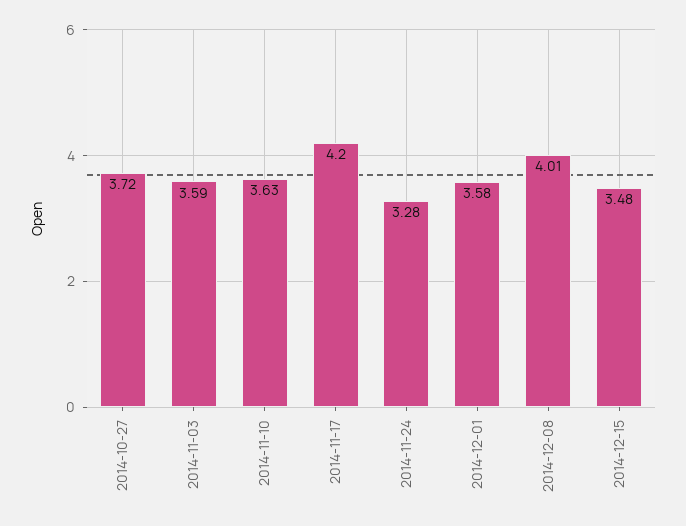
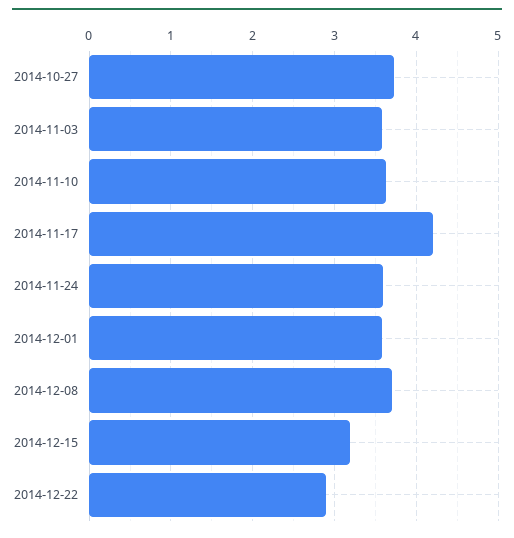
2014-11-24: 3.28 -> 3.6
2014-12-08: 4.01 -> 3.7
2014-12-15: 3.48 -> 3.2
2014-12-22: none -> 2.9

